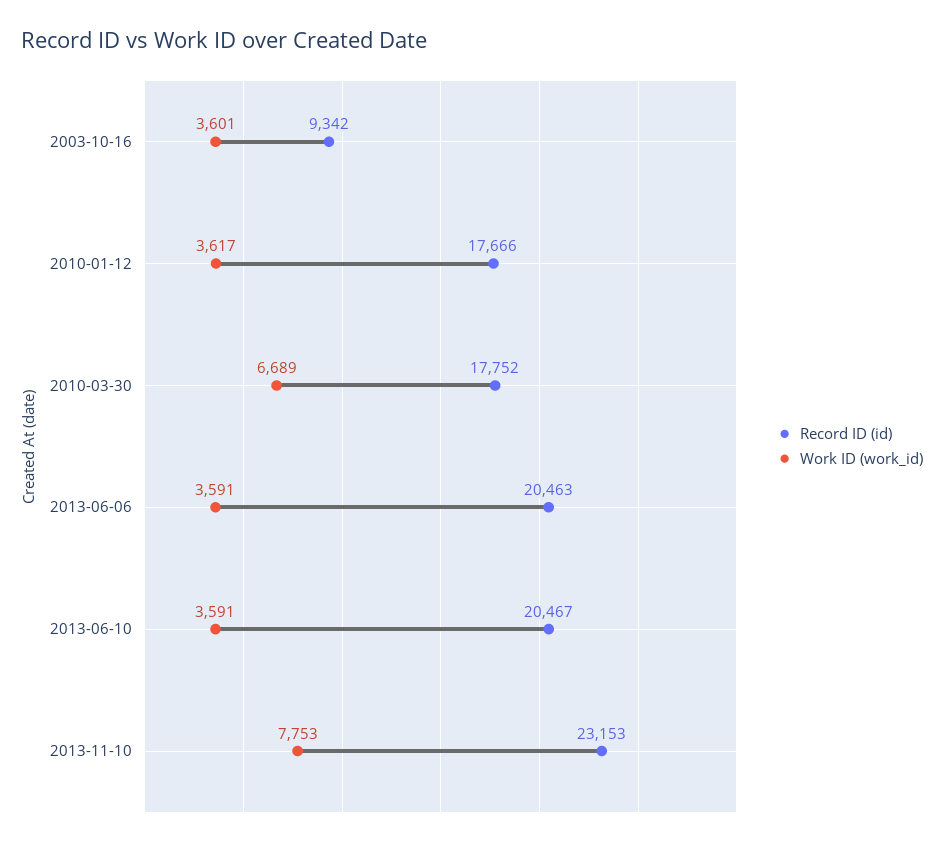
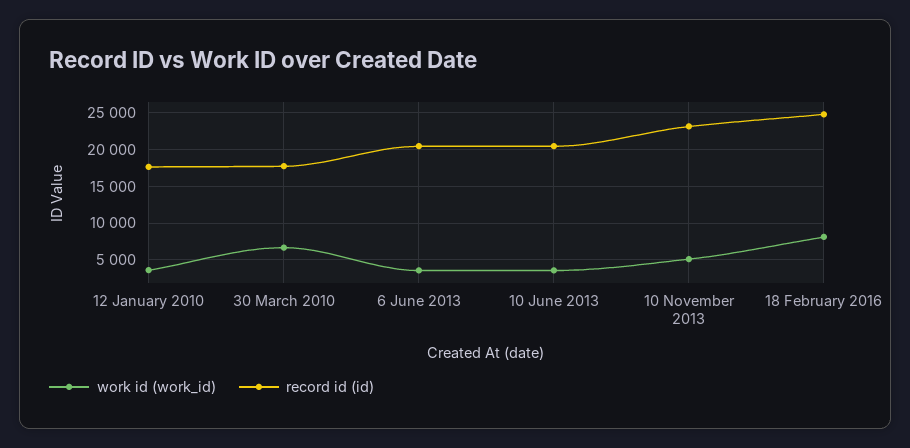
Record ID (id), 2003-10-16: 9342 -> none
Work ID (work_id), 2003-10-16: 3601 -> none
Work ID (work_id), 2013-11-10: 7753 -> 5000
Work ID (work_id), 18 February 2016: none -> 8000
Record ID (id), 18 February 2016: none -> 25000

